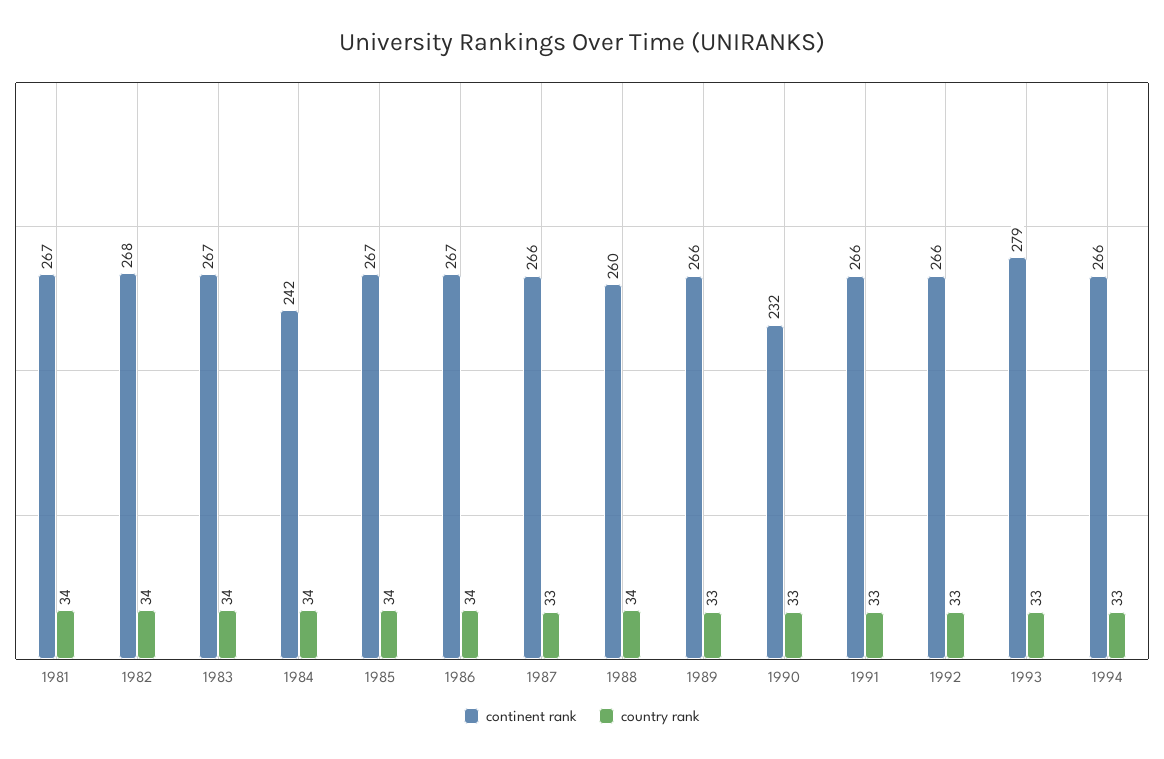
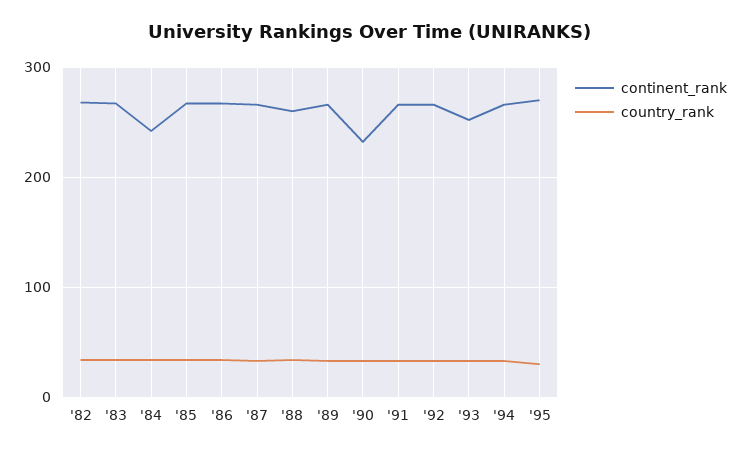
continent rank, 1981: 267 -> none
country rank, 1981: 34 -> none
continent rank, 1993: 279 -> 250
continent rank, '95: none -> 270
country rank, '95: none -> 30

